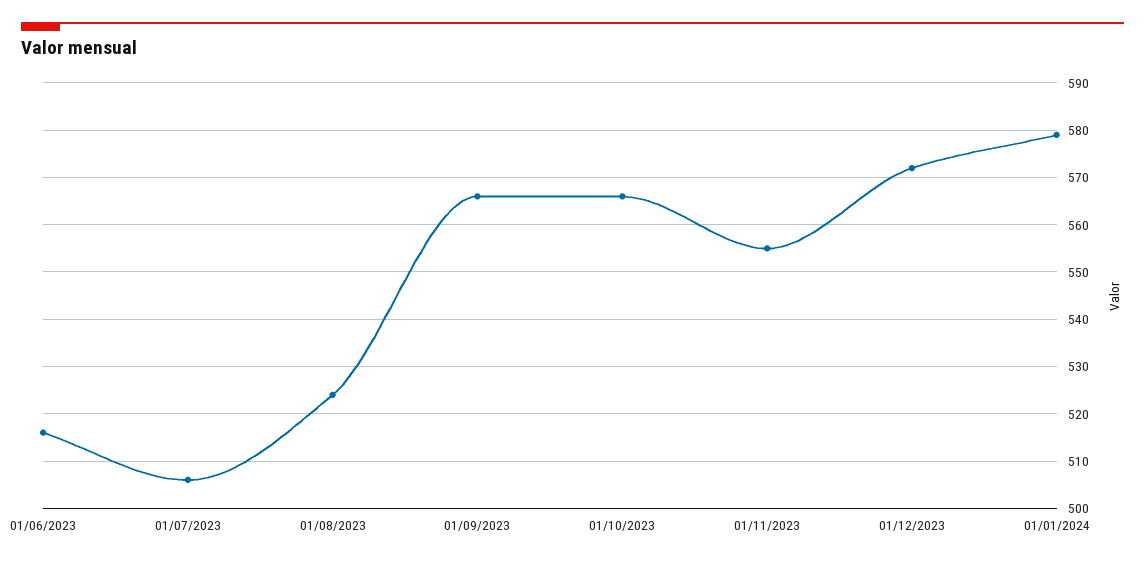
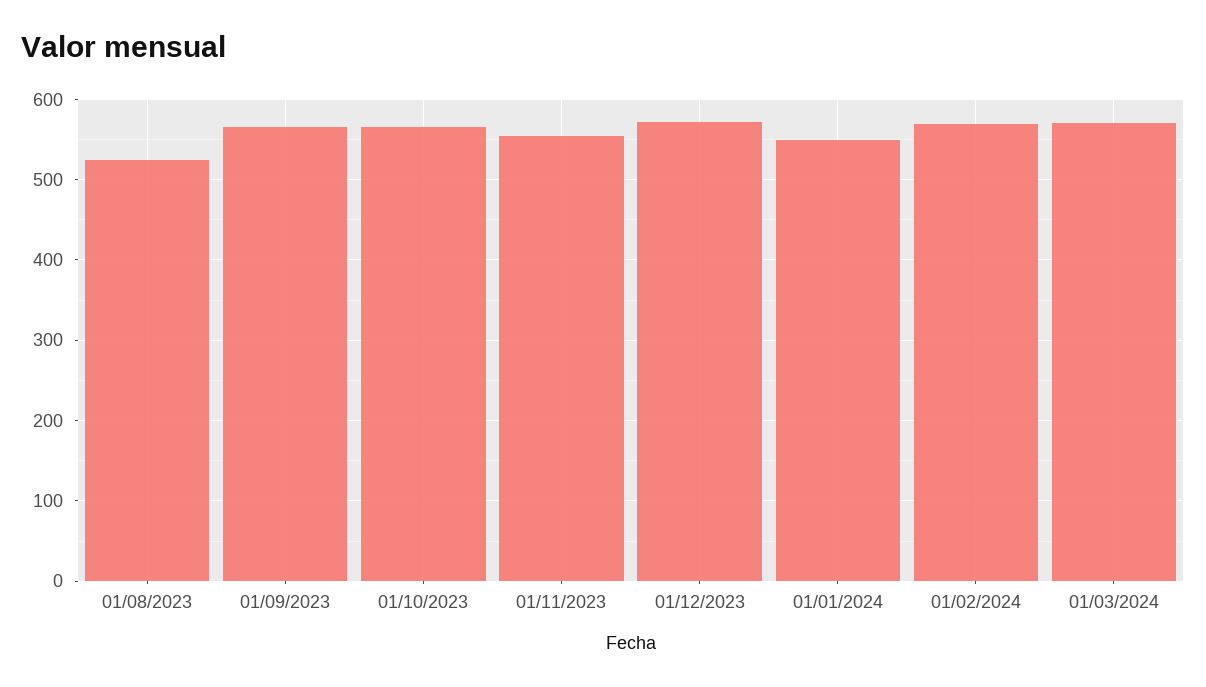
01/06/2023: 515 -> none
01/07/2023: 505 -> none
01/01/2024: 580 -> 550
01/02/2024: none -> 570
01/03/2024: none -> 570

